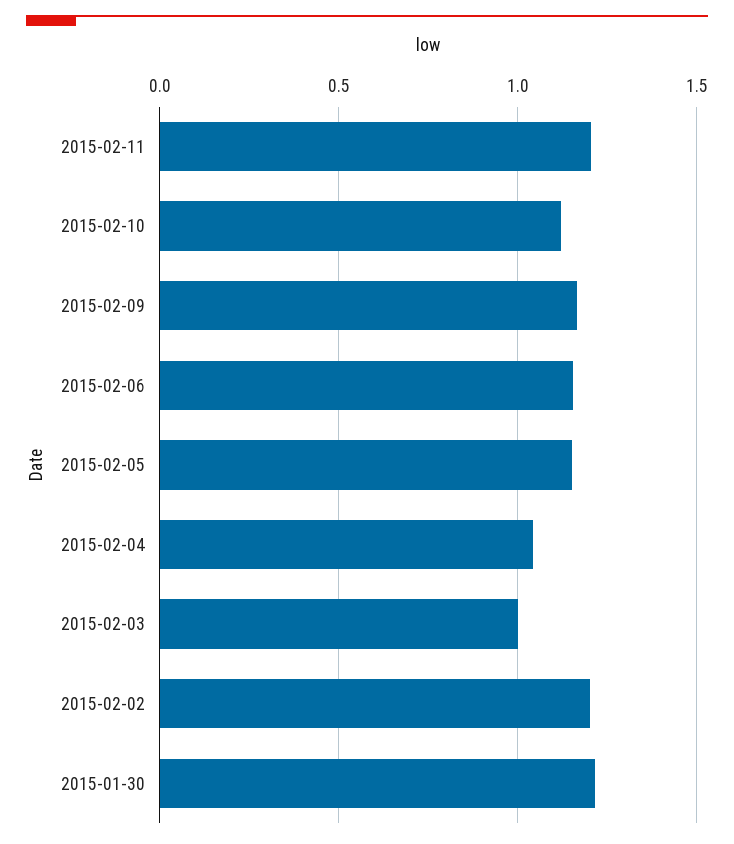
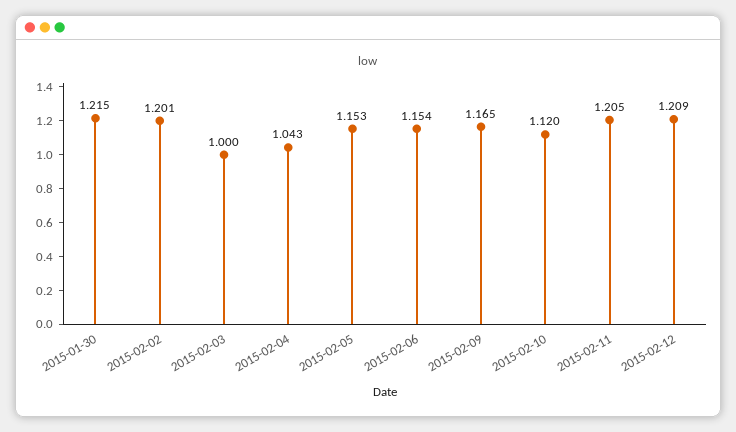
2015-02-12: none -> 1.209

